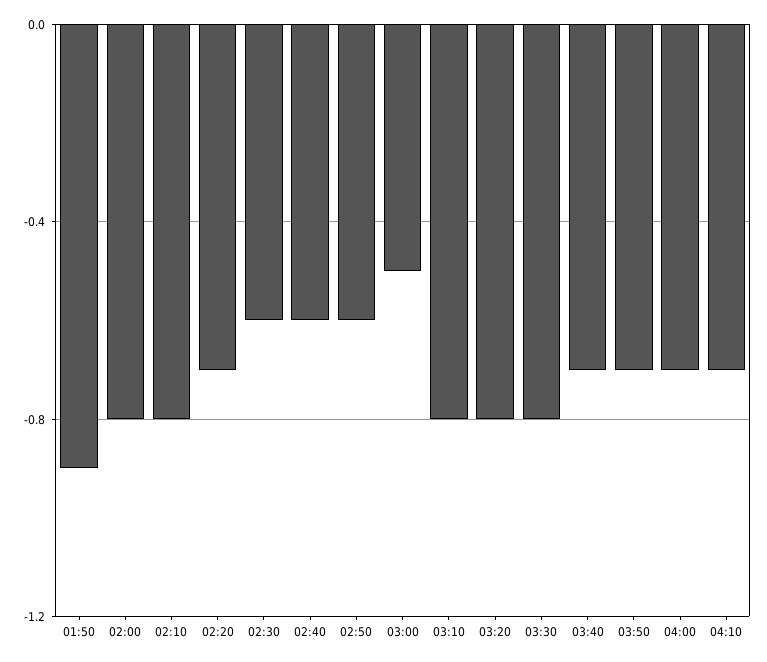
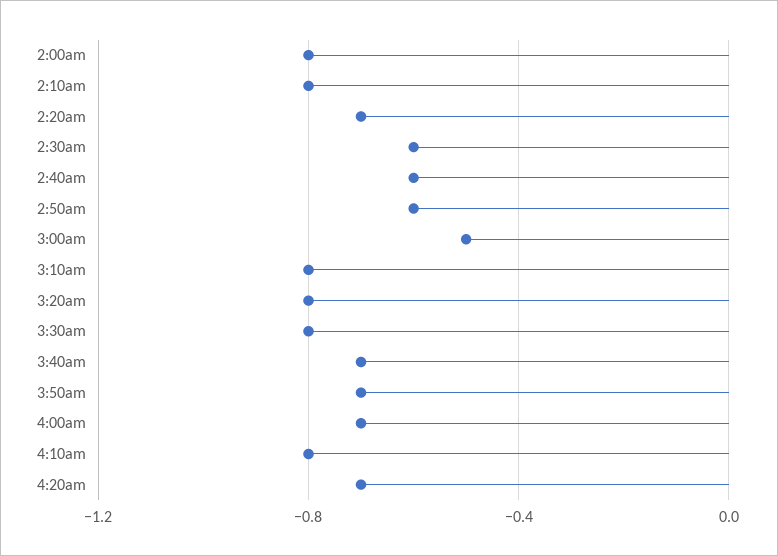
01:50: -0.9 -> none
04:10: -0.7 -> -0.8
4:20am: none -> -0.7

